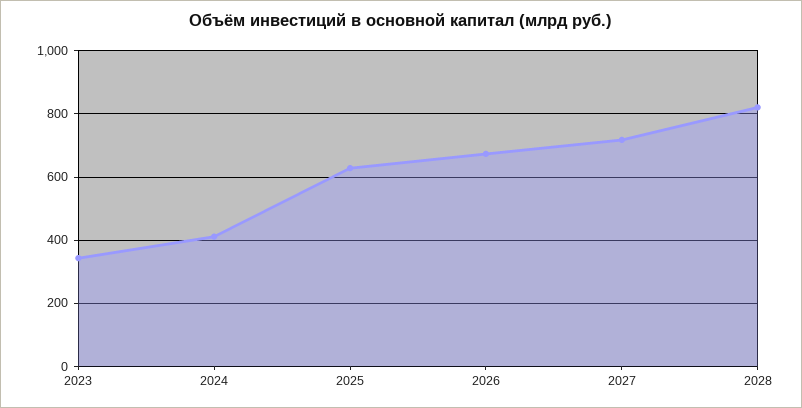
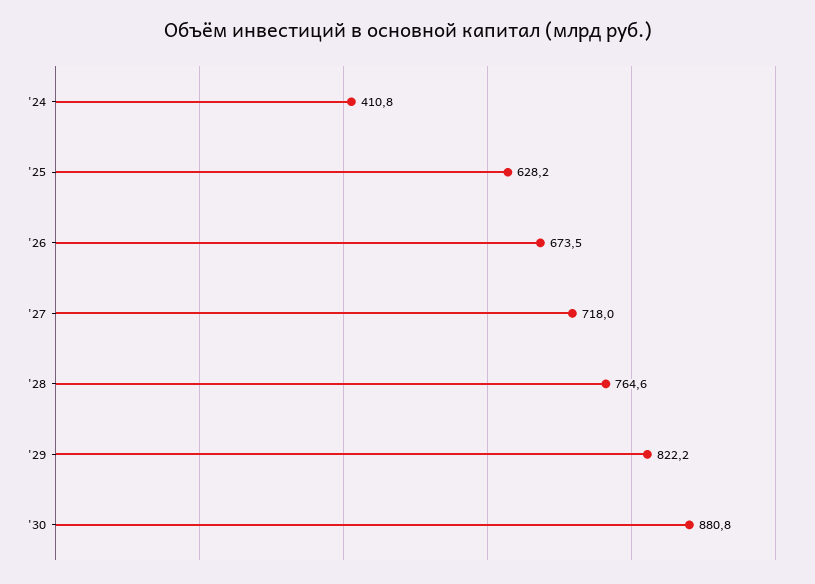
2023: 340 -> none
2028: 820 -> 764.6
'29: none -> 822.2
'30: none -> 880.8

